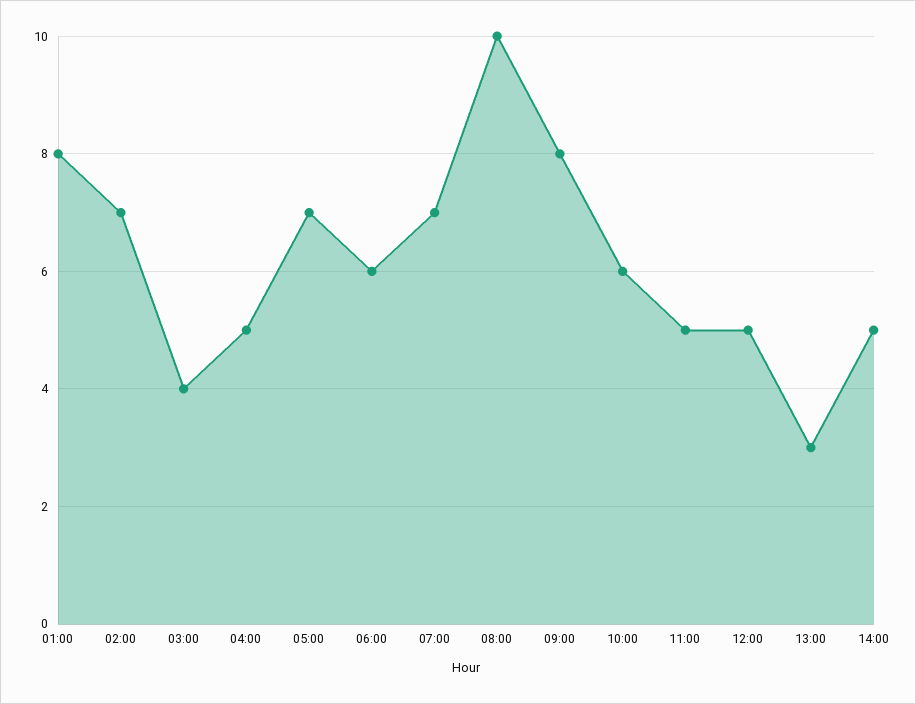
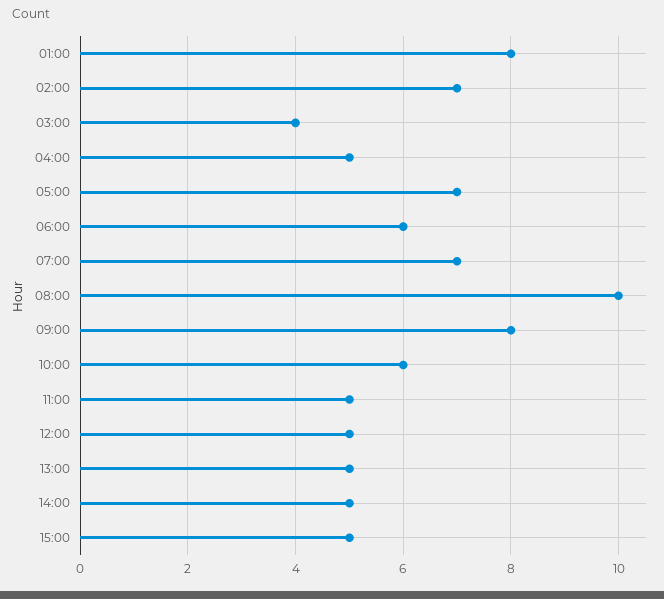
13:00: 3 -> 5
15:00: none -> 5

